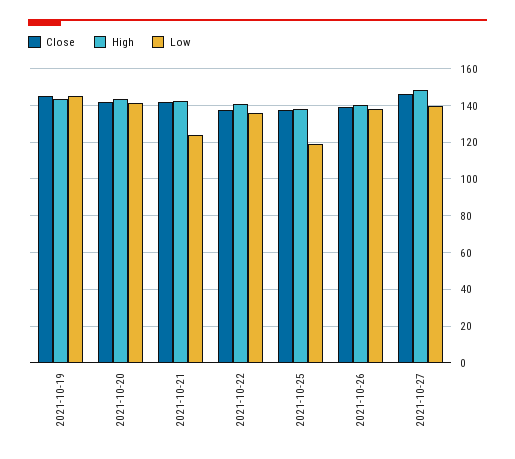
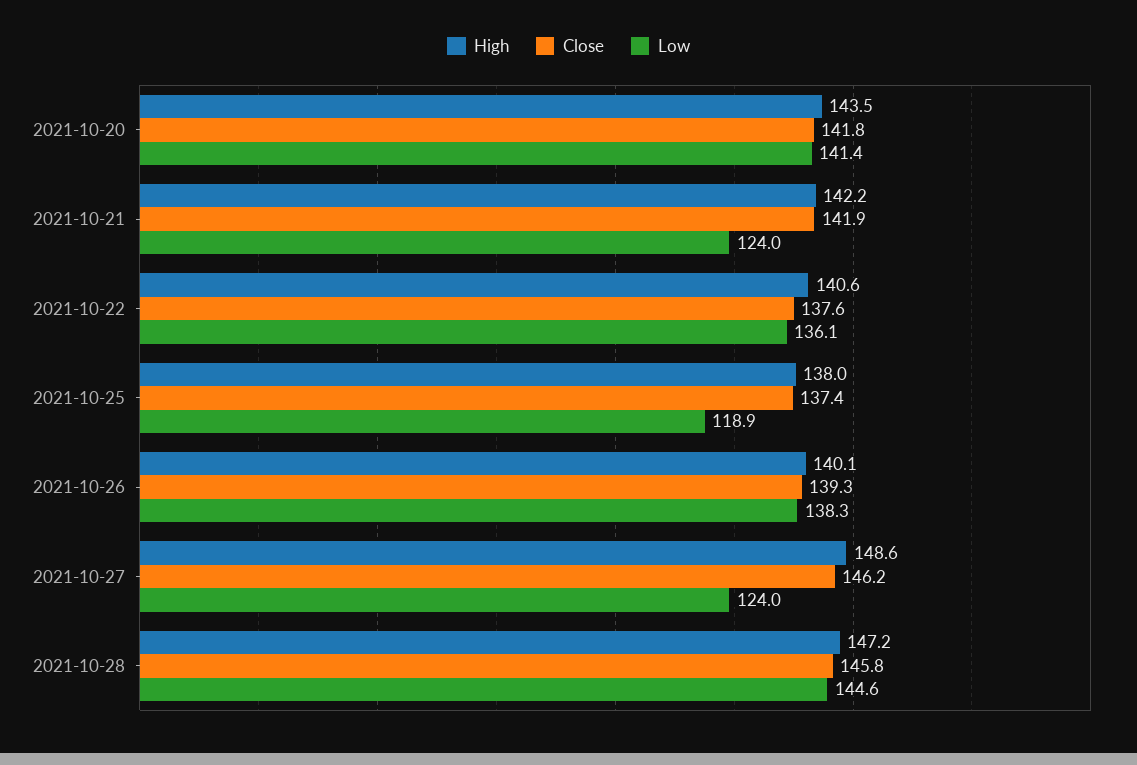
Close, 2021-10-19: 145 -> none
High, 2021-10-19: 145 -> none
Low, 2021-10-19: 145 -> none
Low, 2021-10-27: 140 -> 124
High, 2021-10-28: none -> 147.2
Close, 2021-10-28: none -> 145.8
Low, 2021-10-28: none -> 144.6

